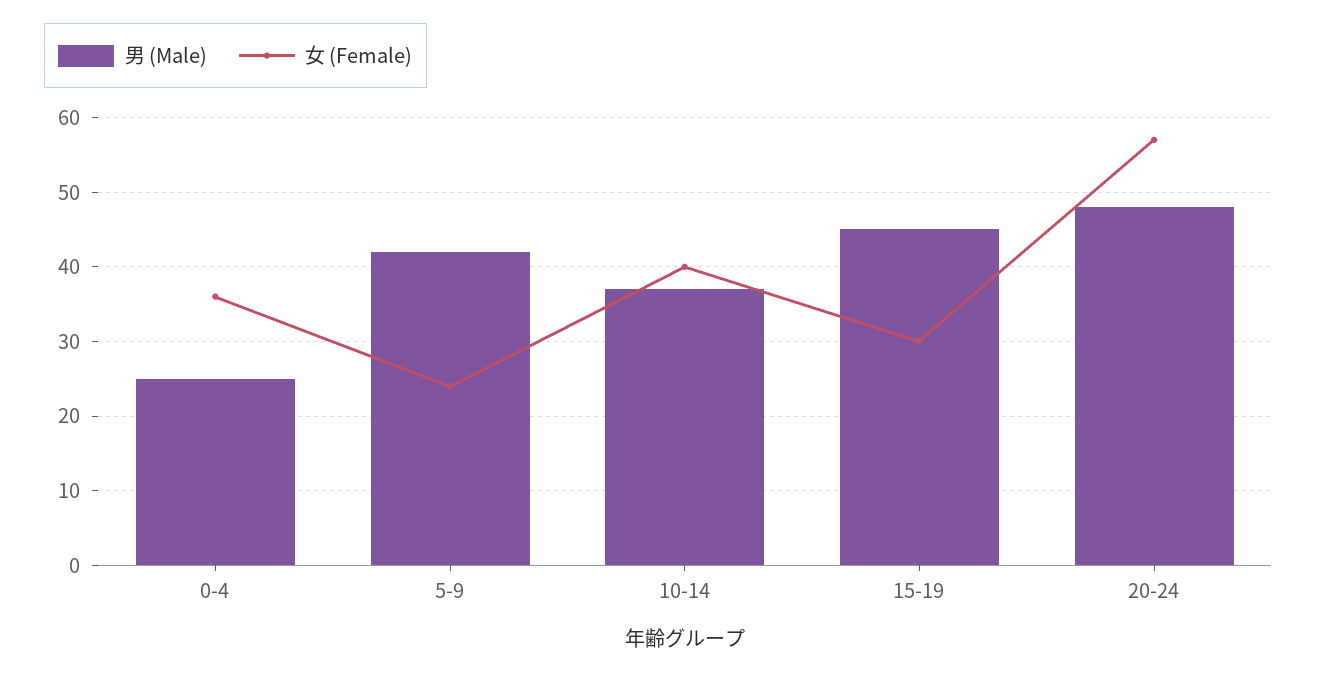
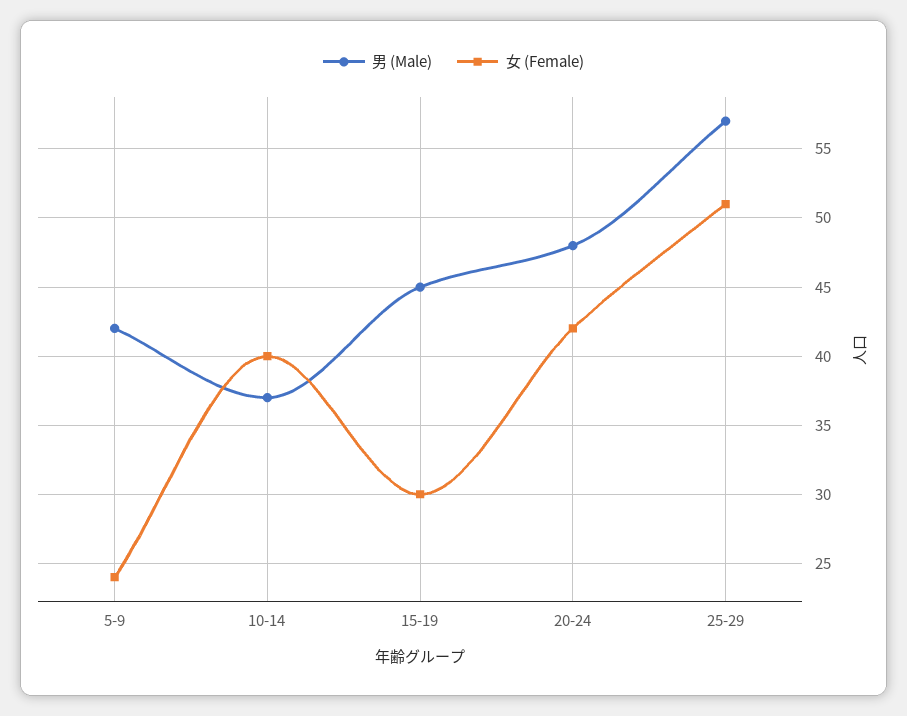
男 (Male), 0-4: 25 -> none
女 (Female), 0-4: 36 -> none
女 (Female), 20-24: 57 -> 42
男 (Male), 25-29: none -> 57
女 (Female), 25-29: none -> 51

